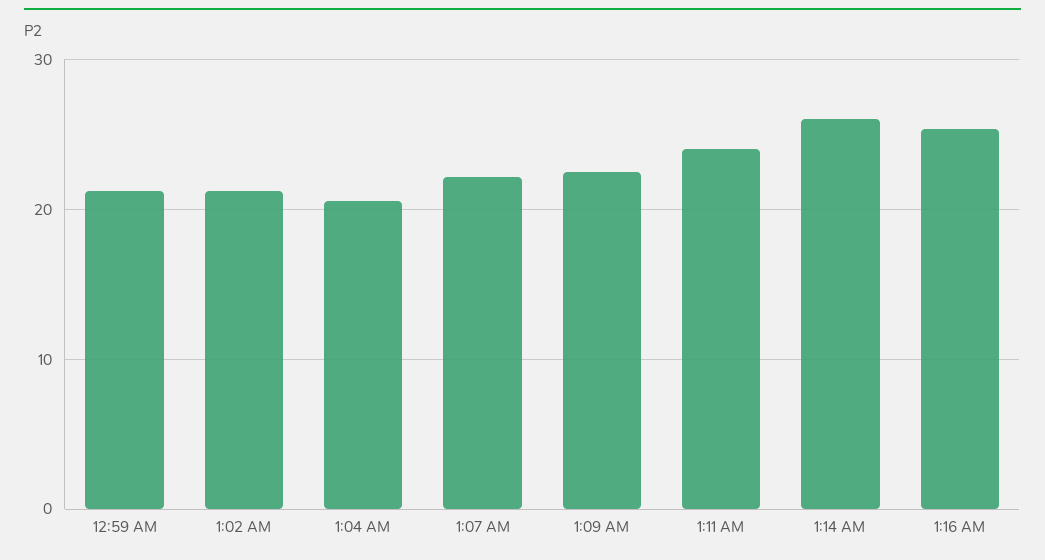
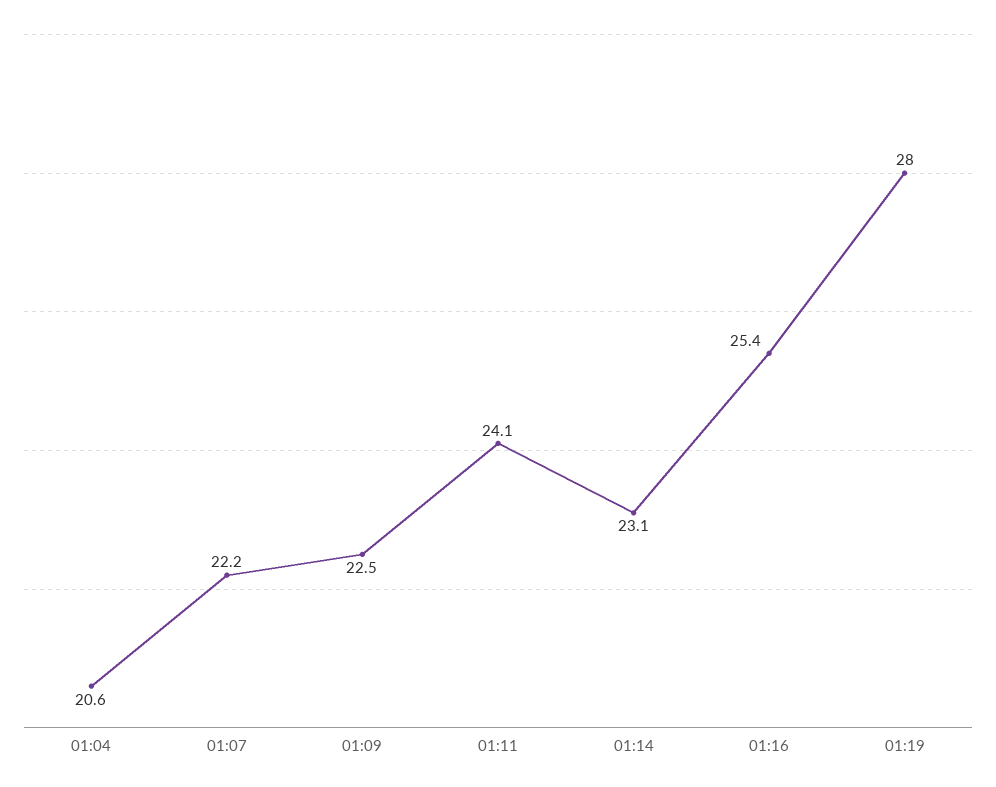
12:59 AM: 21 -> none
1:02 AM: 21 -> none
1:14 AM: 26 -> 23.1
01:19: none -> 28

